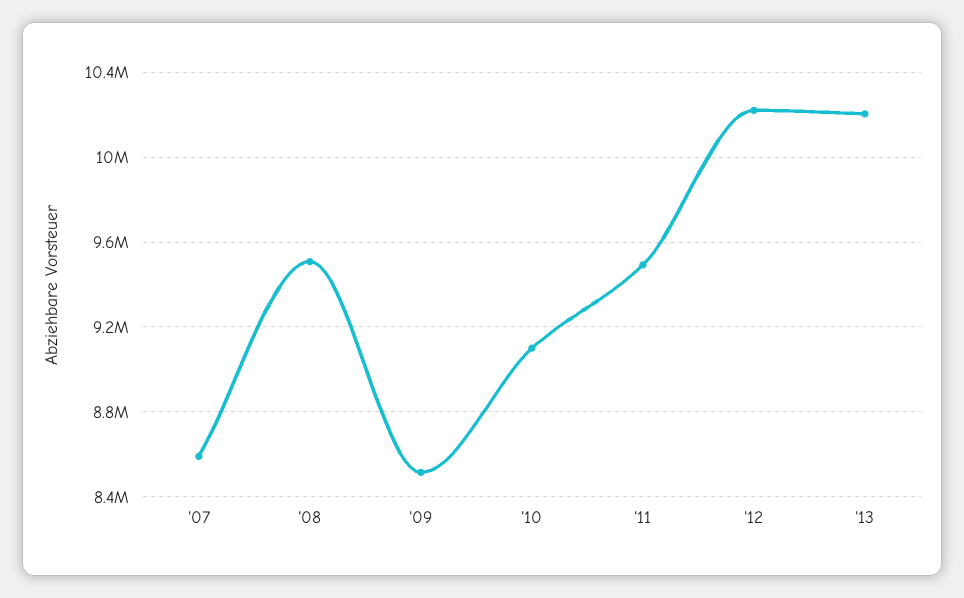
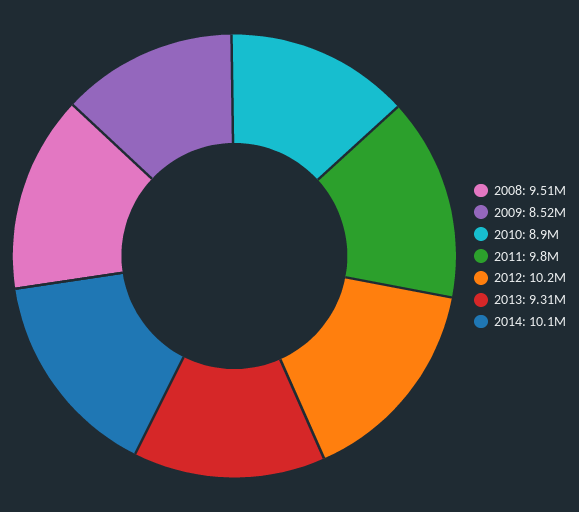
'07: 8600000 -> none
'10: 9100000 -> 8900000
'11: 9500000 -> 9800000
'13: 10200000 -> 9310000
2014: none -> 10100000

